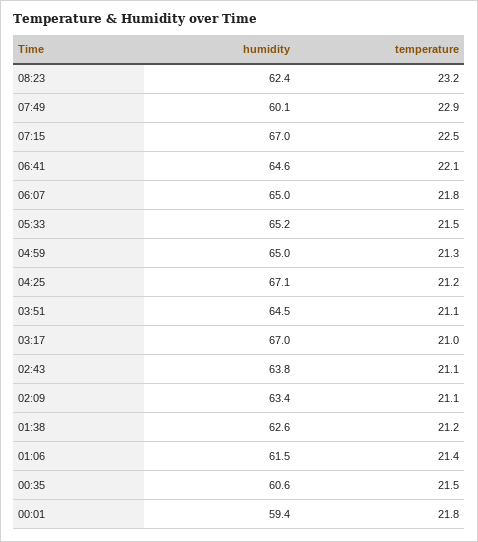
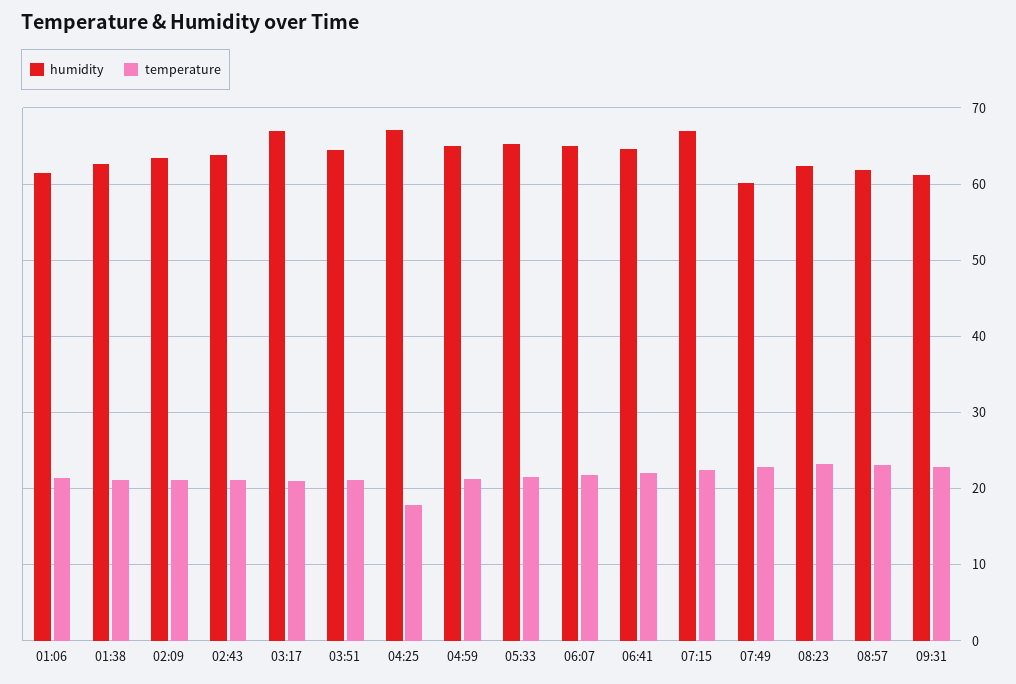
temperature, 04:25: 21.2 -> 18
humidity, 00:35: 60.6 -> none
temperature, 00:35: 21.5 -> none
humidity, 00:01: 59.4 -> none
temperature, 00:01: 21.8 -> none
humidity, 08:57: none -> 62
temperature, 08:57: none -> 23
humidity, 09:31: none -> 61
temperature, 09:31: none -> 23

